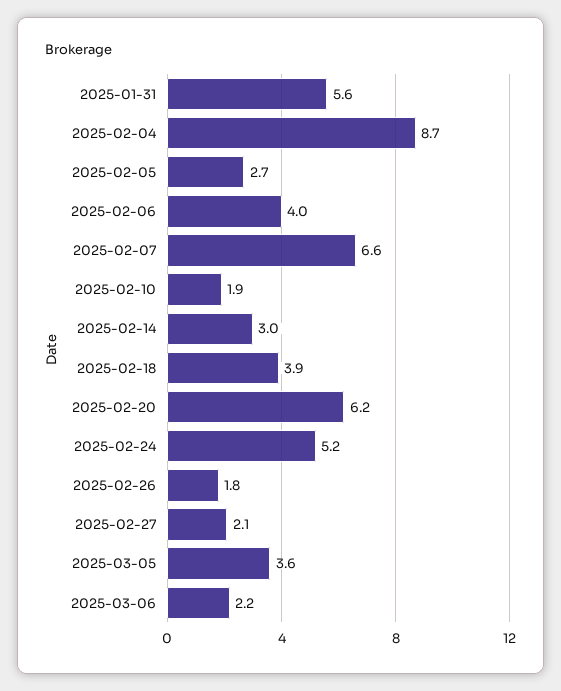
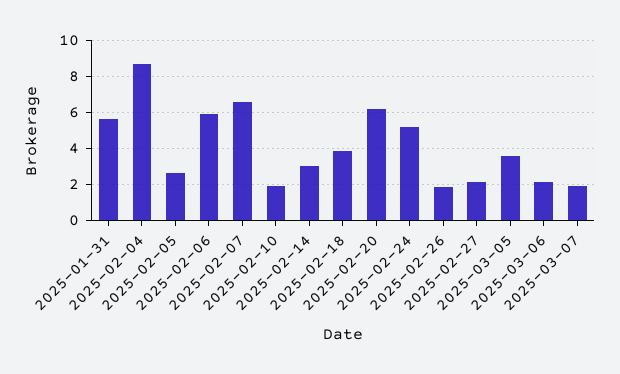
2025-02-06: 4 -> 6
2025-03-07: none -> 2

